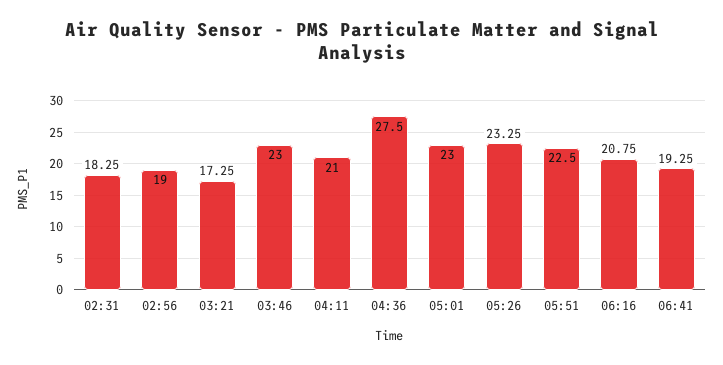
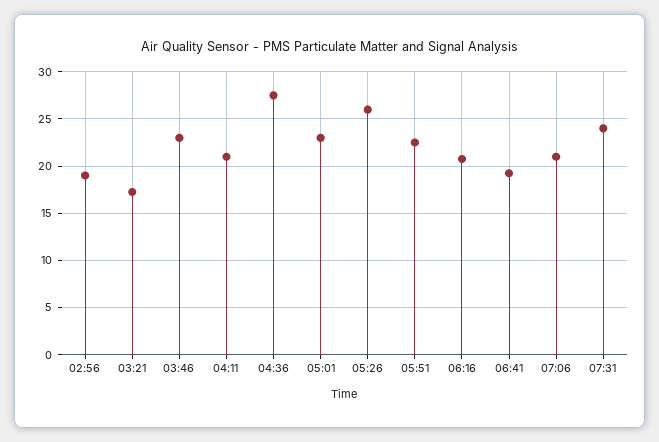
02:31: 18.25 -> none
05:26: 23.25 -> 26
07:06: none -> 21
07:31: none -> 24

